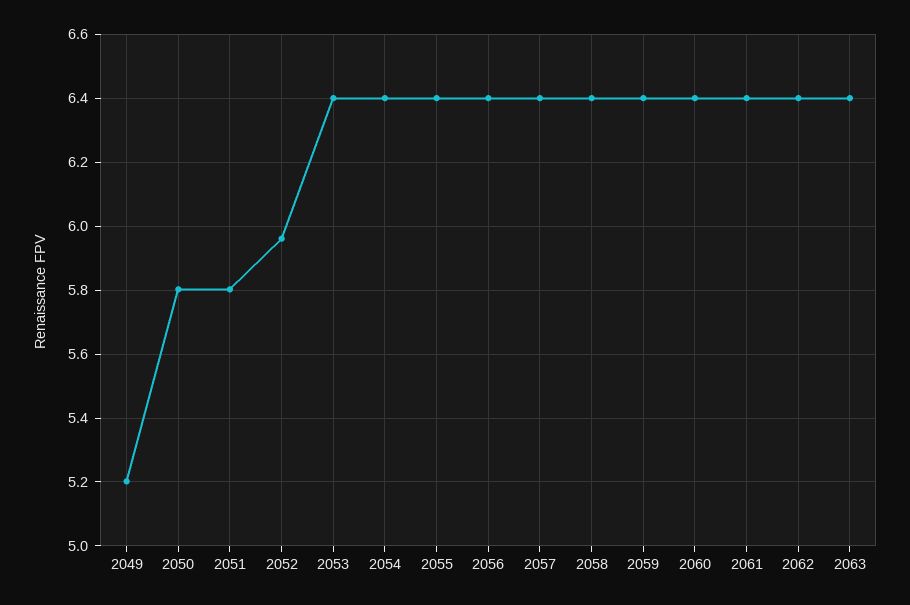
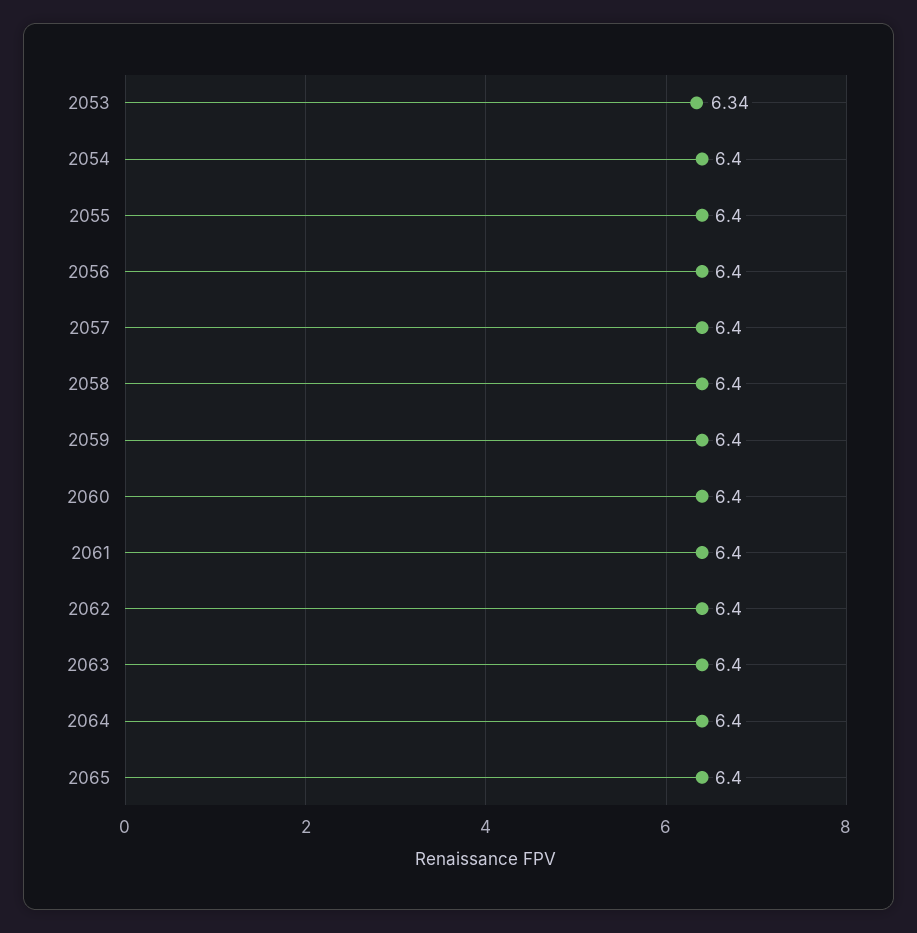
2049: 5.2 -> none
2050: 5.8 -> none
2051: 5.8 -> none
2052: 5.96 -> none
2053: 6.4 -> 6.34
2064: none -> 6.4
2065: none -> 6.4

